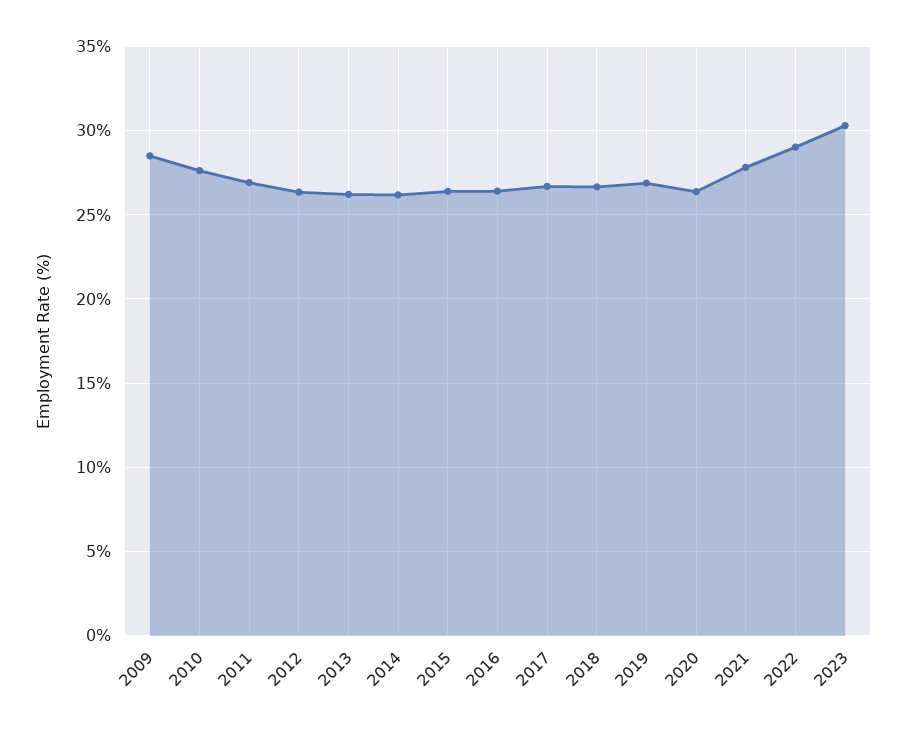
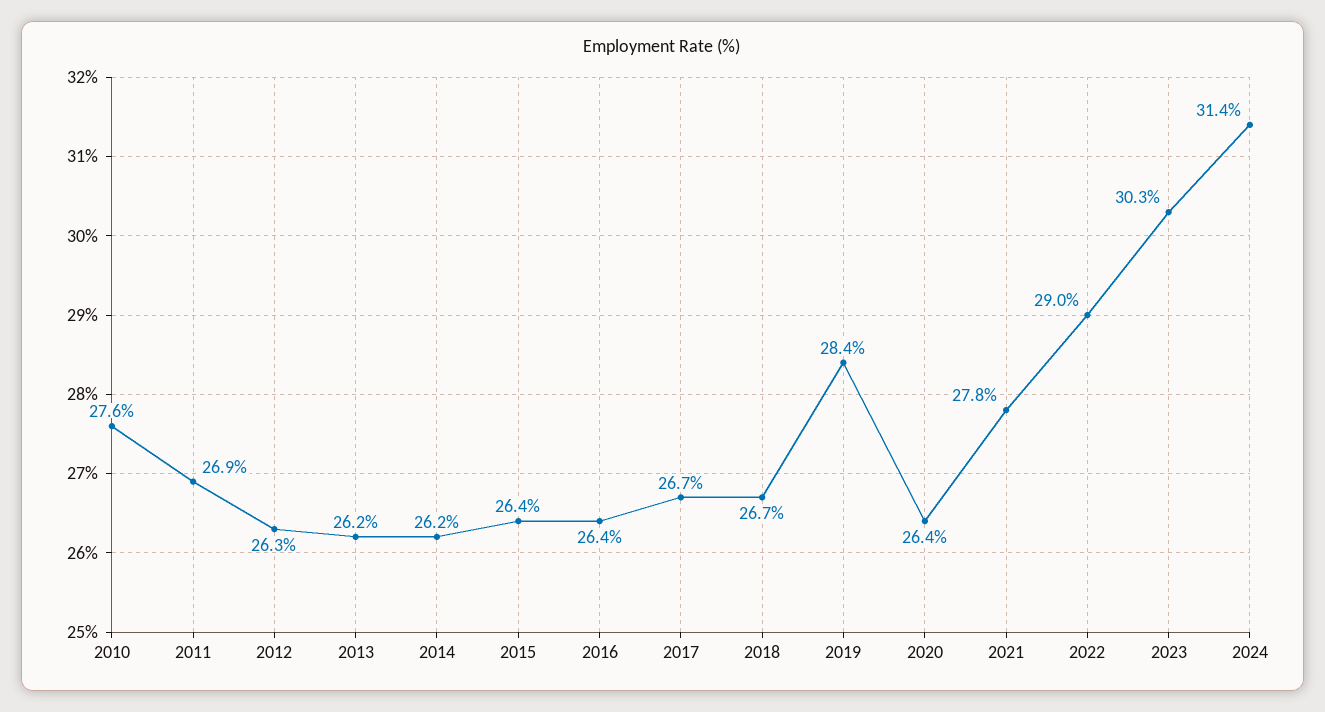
2009: 28.5 -> none
2019: 27 -> 28.4
2024: none -> 31.4

